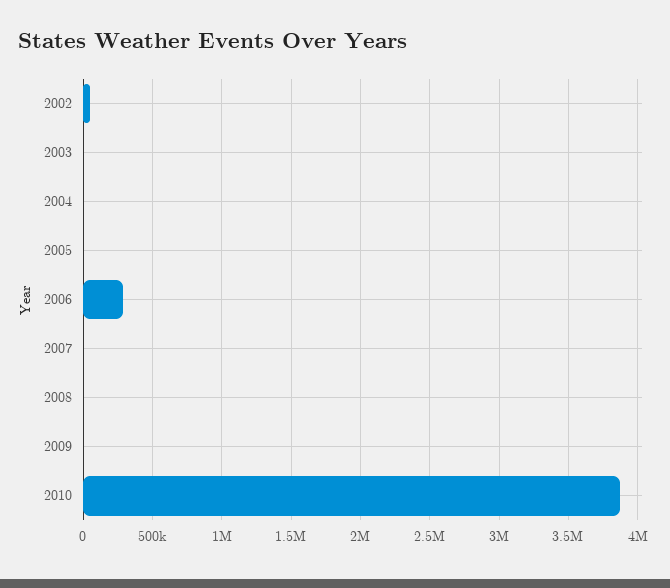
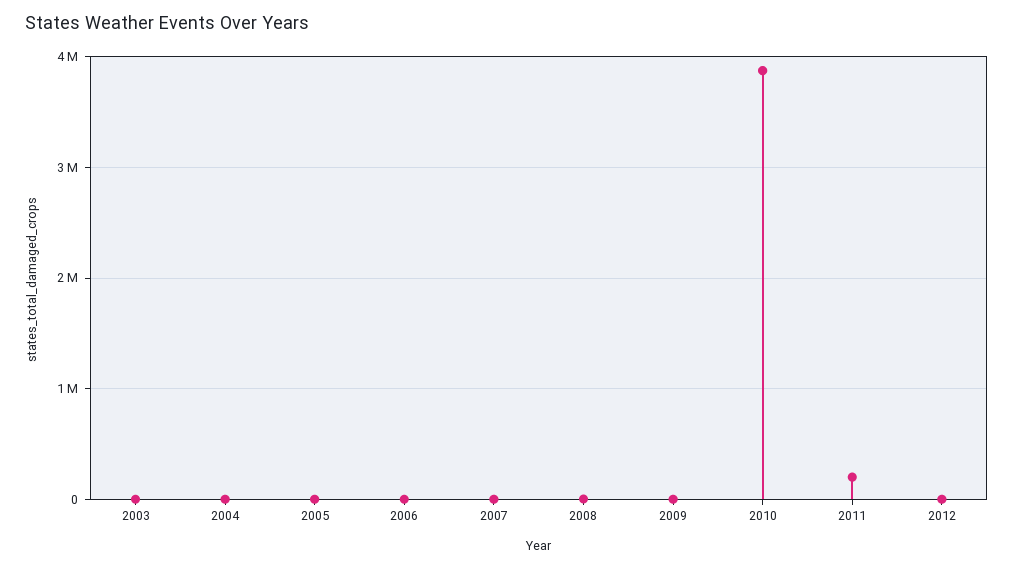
2002: 50000 -> none
2006: 300000 -> 0
2011: none -> 200000
2012: none -> 0

